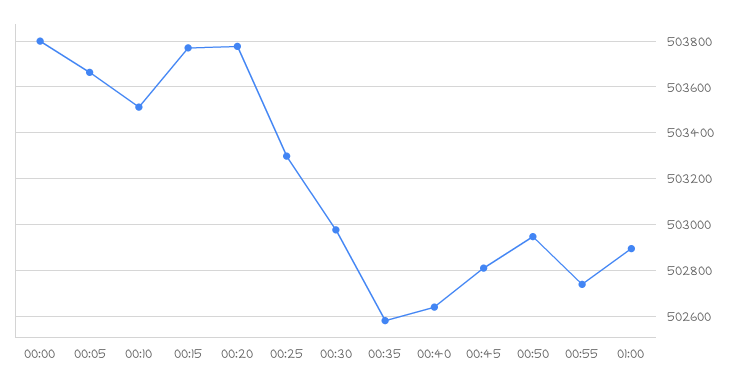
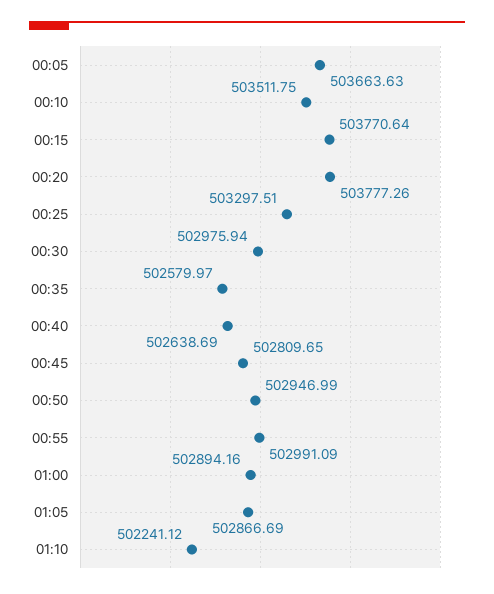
00:00: 503800 -> none
00:55: 502750 -> 502991.09
01:05: none -> 502866.69
01:10: none -> 502241.12

